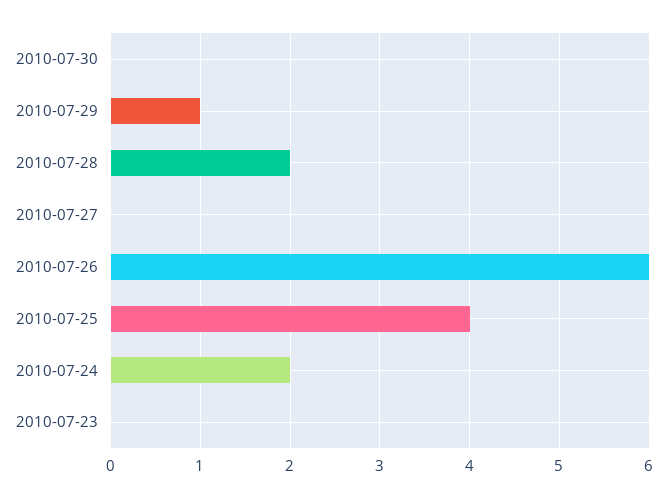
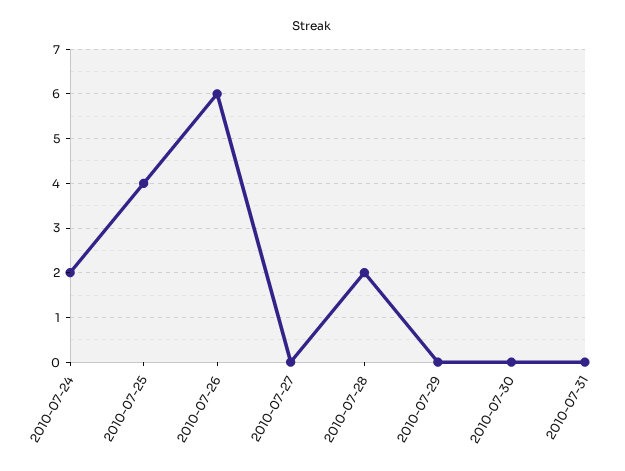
2010-07-29: 1 -> 0
2010-07-23: 0 -> none
2010-07-31: none -> 0

